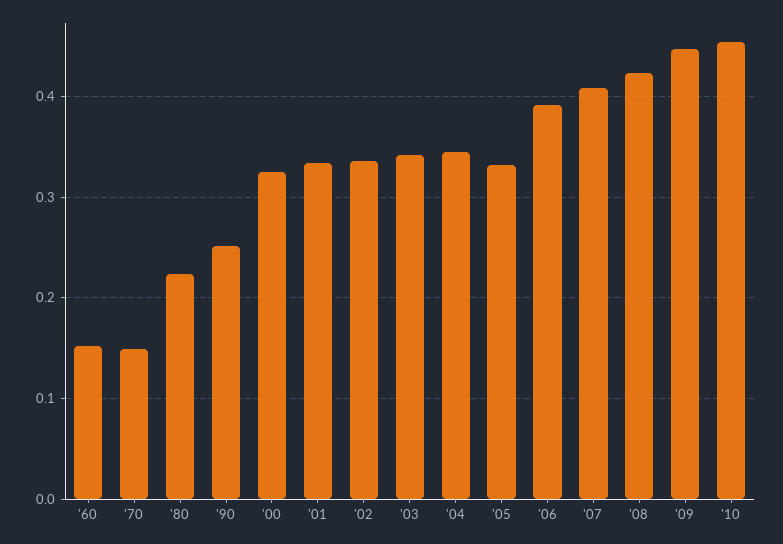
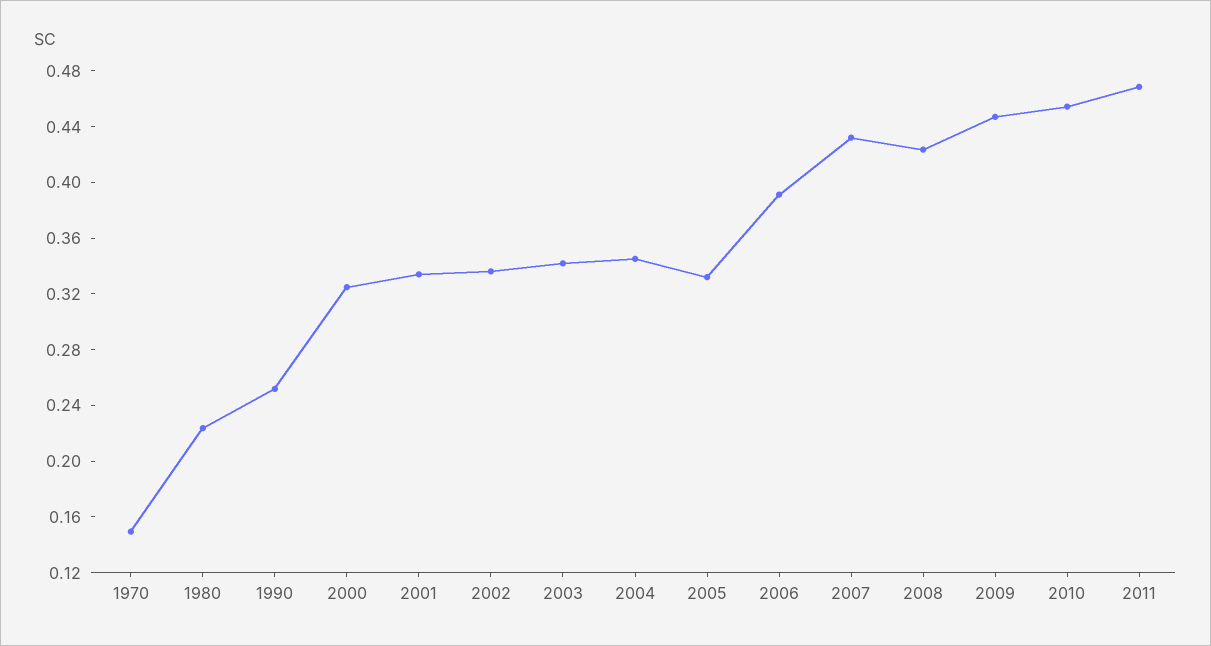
'60: 0.15 -> none
'07: 0.41 -> 0.43
2011: none -> 0.47

